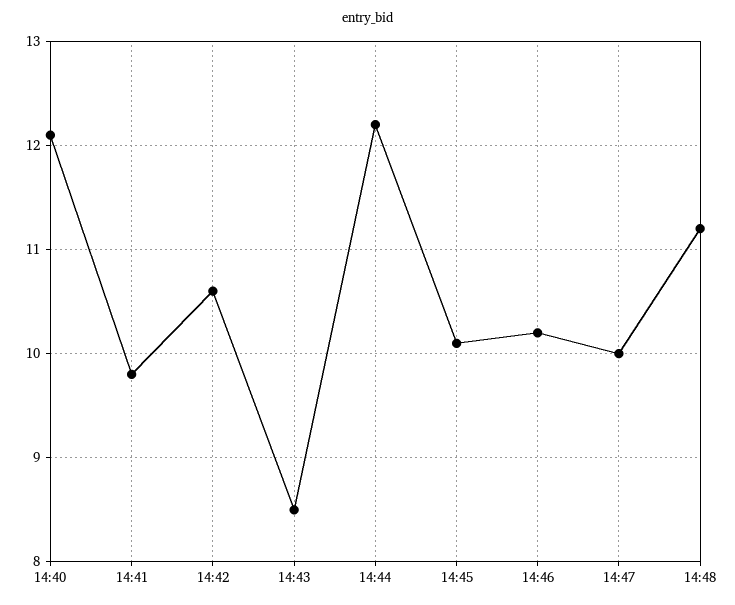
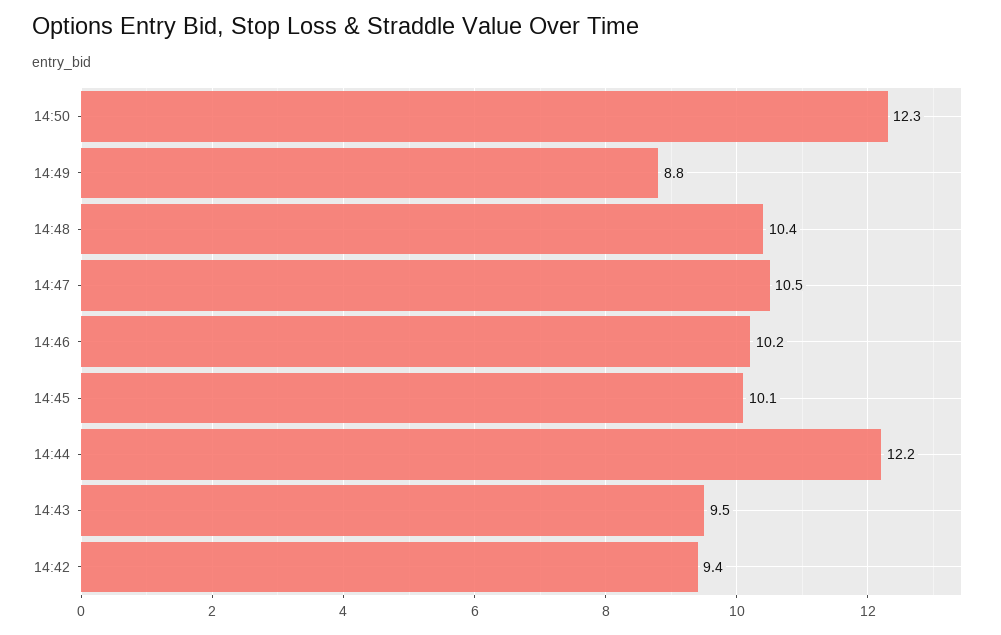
14:40: 12.1 -> none
14:41: 9.8 -> none
14:42: 10.6 -> 9.4
14:43: 8.5 -> 9.5
14:47: 10 -> 10.5
14:48: 11.2 -> 10.4
14:50: none -> 12.3
14:49: none -> 8.8

